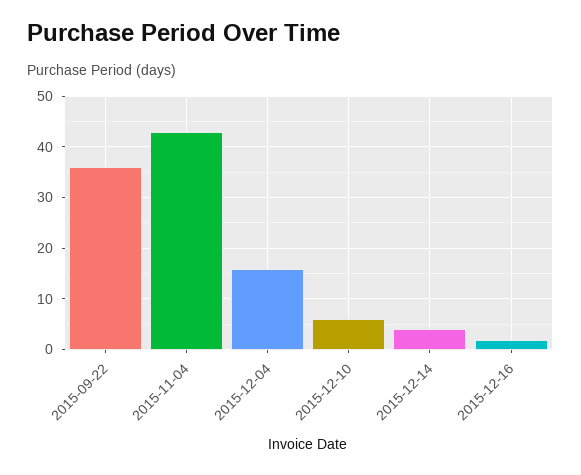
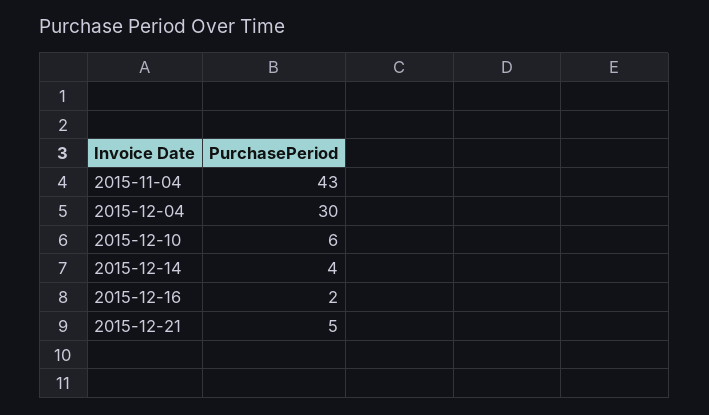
2015-09-22: 35 -> none
2015-12-04: 15 -> 30
2015-12-21: none -> 5

